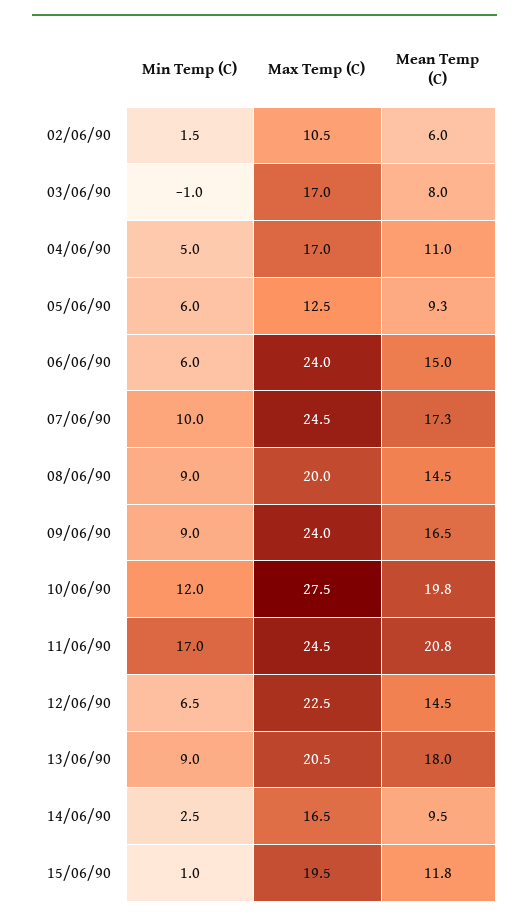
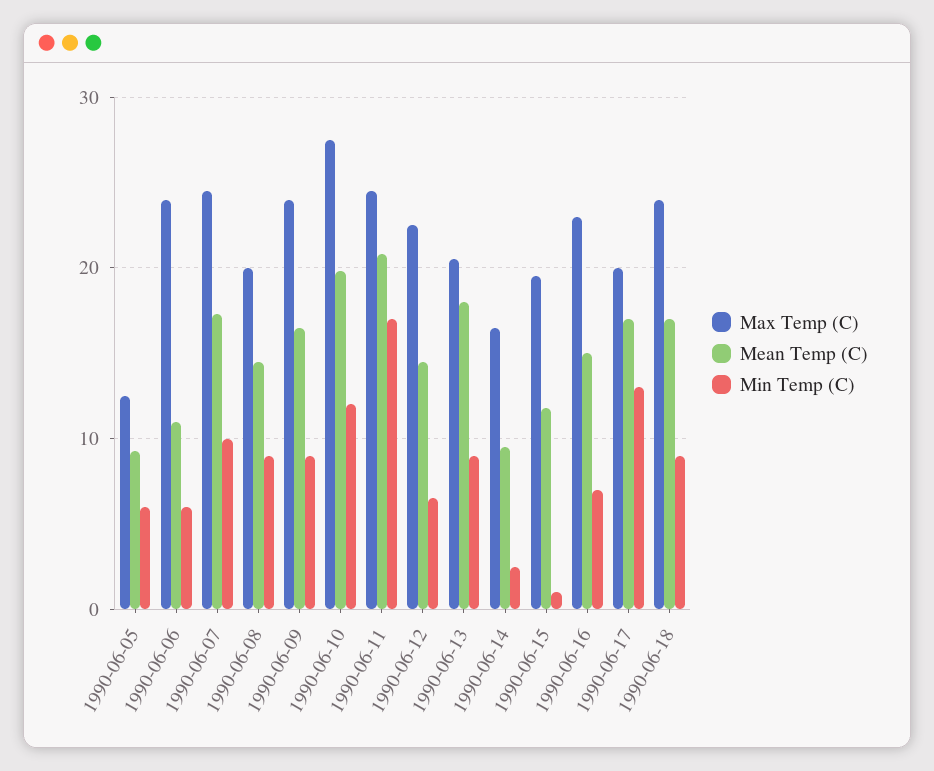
Min Temp (C), 02/06/90: 1.5 -> none
Max Temp (C), 02/06/90: 10.5 -> none
Mean Temp (C), 02/06/90: 6 -> none
Min Temp (C), 03/06/90: -1 -> none
Max Temp (C), 03/06/90: 17 -> none
Mean Temp (C), 03/06/90: 8 -> none
Min Temp (C), 04/06/90: 5 -> none
Max Temp (C), 04/06/90: 17 -> none
Mean Temp (C), 04/06/90: 11 -> none
Mean Temp (C), 06/06/90: 15 -> 11
Max Temp (C), 1990-06-16: none -> 23
Mean Temp (C), 1990-06-16: none -> 15
Min Temp (C), 1990-06-16: none -> 7
Max Temp (C), 1990-06-17: none -> 20
Mean Temp (C), 1990-06-17: none -> 17
Min Temp (C), 1990-06-17: none -> 13
Max Temp (C), 1990-06-18: none -> 24
Mean Temp (C), 1990-06-18: none -> 17
Min Temp (C), 1990-06-18: none -> 9

